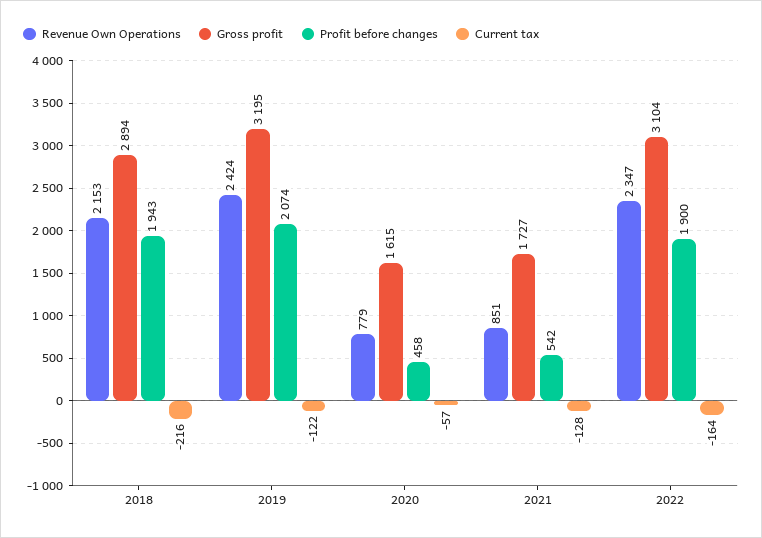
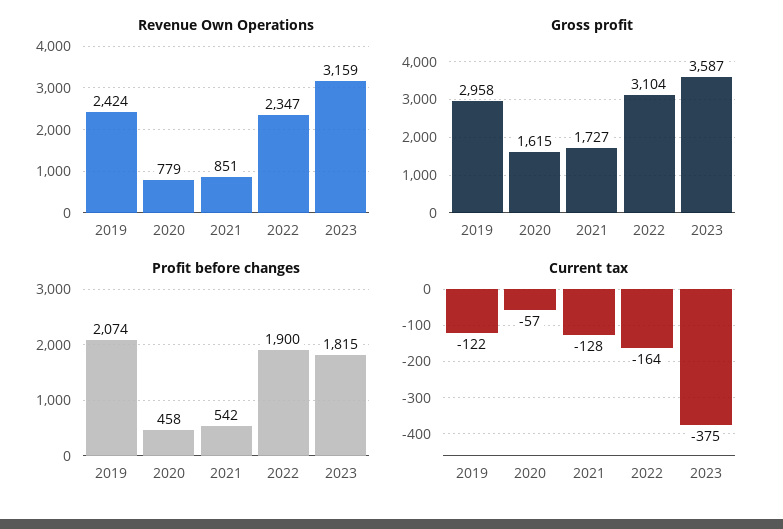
Revenue Own Operations, 2018: 2153 -> none
Gross profit, 2018: 2894 -> none
Profit before changes, 2018: 1943 -> none
Current tax, 2018: -216 -> none
Gross profit, 2019: 3195 -> 2958
Revenue Own Operations, 2023: none -> 3159
Gross profit, 2023: none -> 3587
Profit before changes, 2023: none -> 1815
Current tax, 2023: none -> -375

